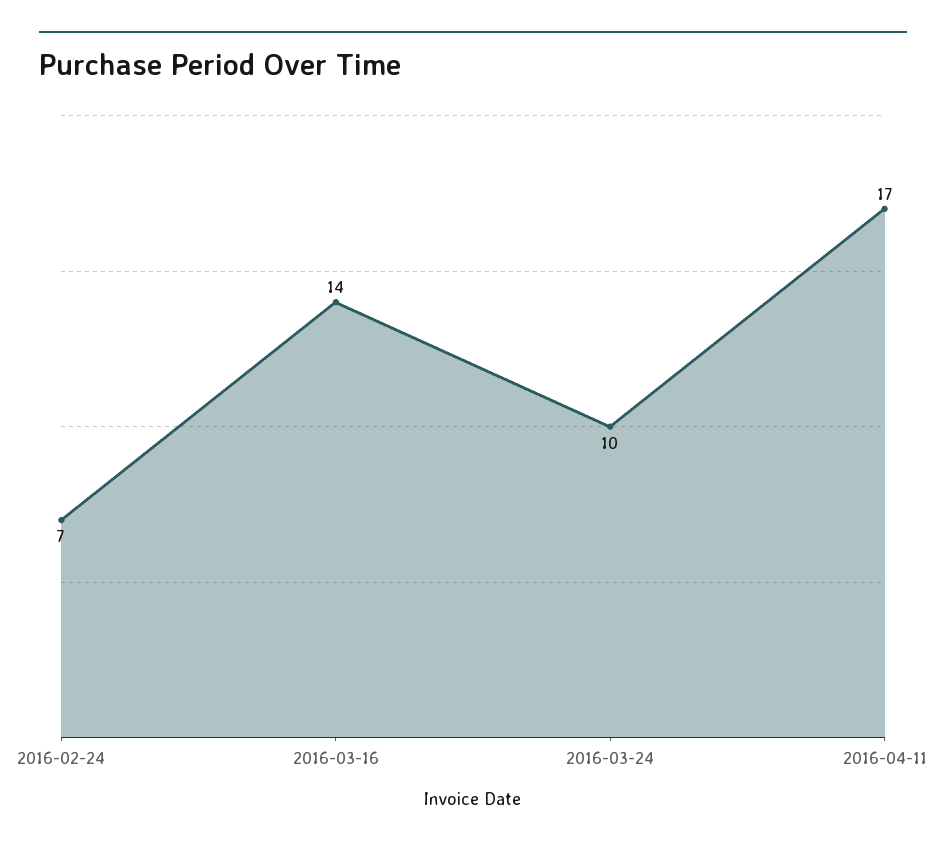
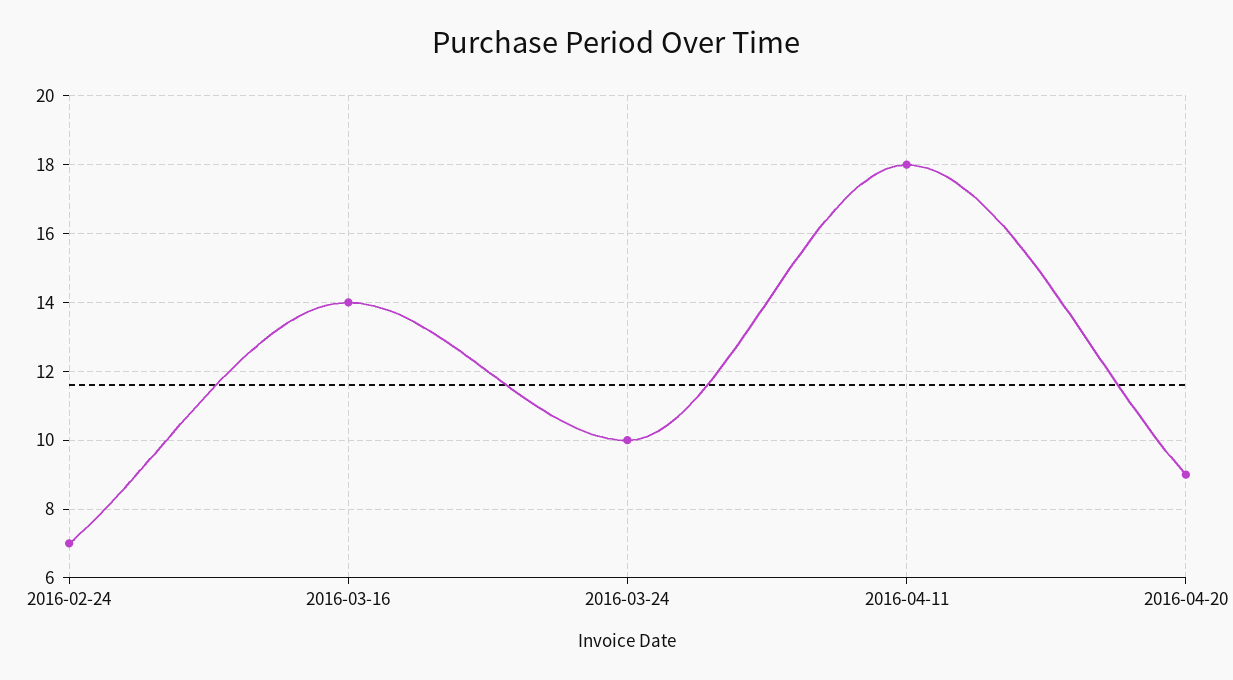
2016-04-11: 17 -> 18
2016-04-20: none -> 9

